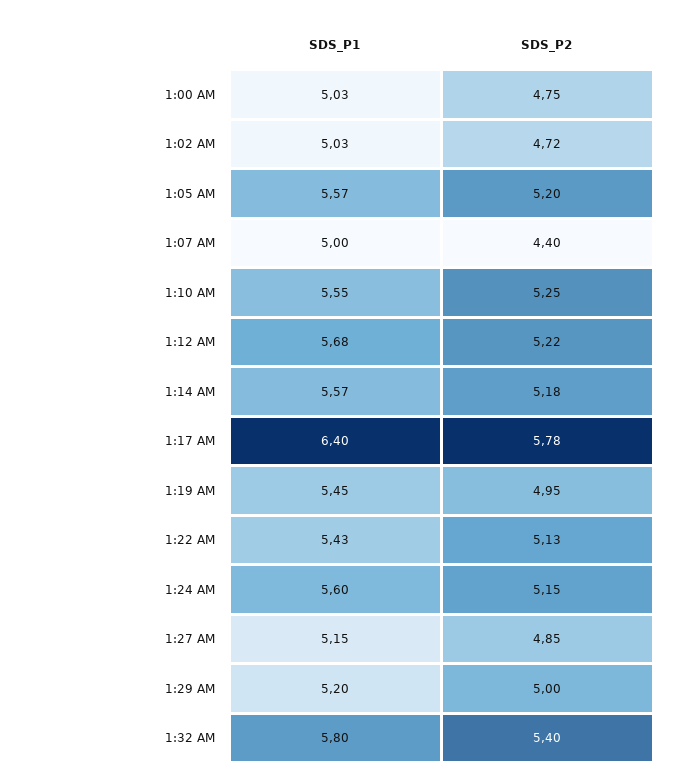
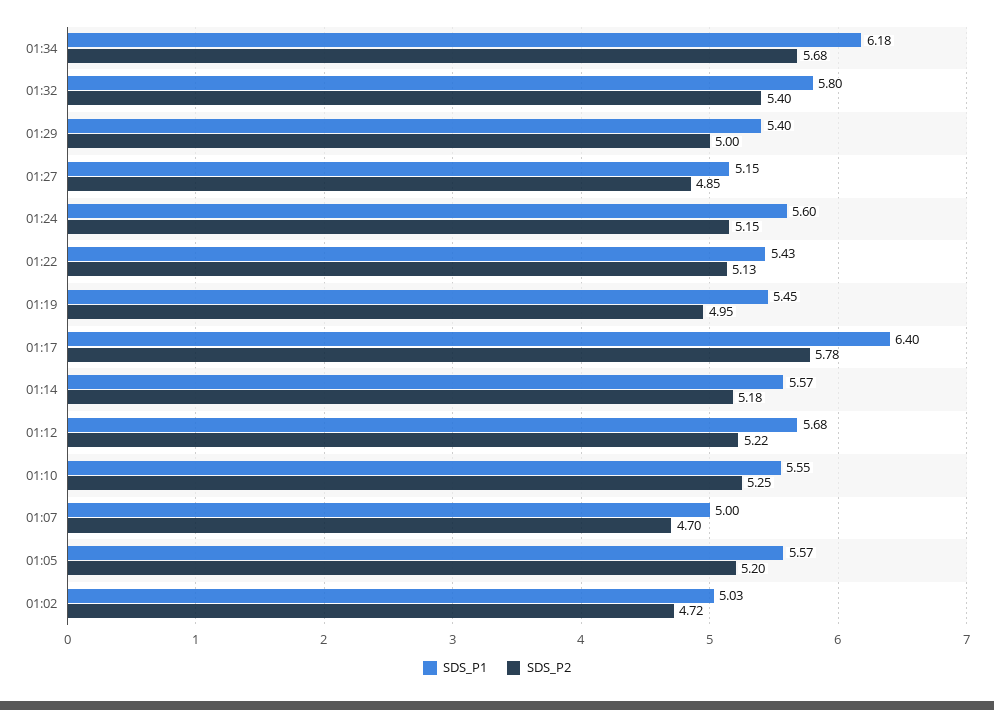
SDS_P1, 1:00 AM: 5.03 -> none
SDS_P2, 1:00 AM: 4.75 -> none
SDS_P2, 1:07 AM: 4.4 -> 4.7
SDS_P1, 1:29 AM: 5.2 -> 5.4
SDS_P1, 01:34: none -> 6.18
SDS_P2, 01:34: none -> 5.68

